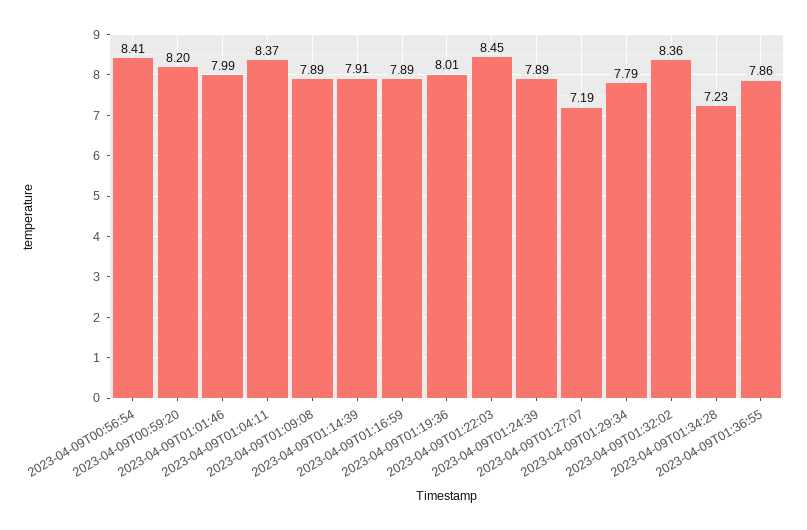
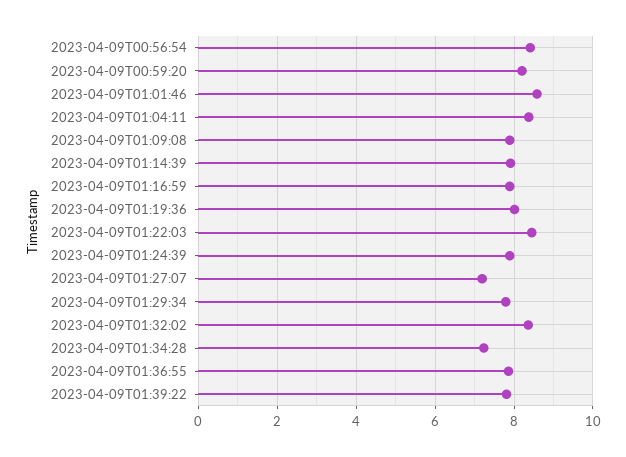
2023-04-09T01:01:46: 7.99 -> 8.6
2023-04-09T01:39:22: none -> 7.8

